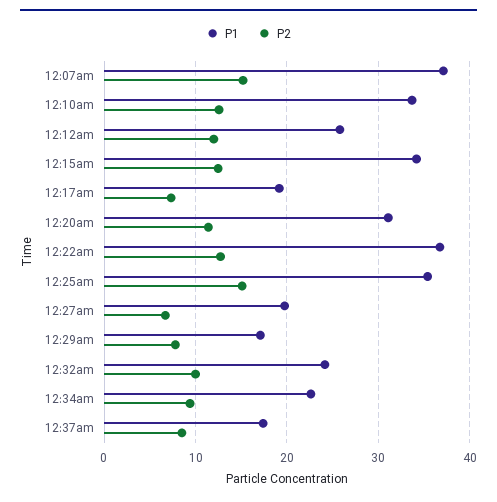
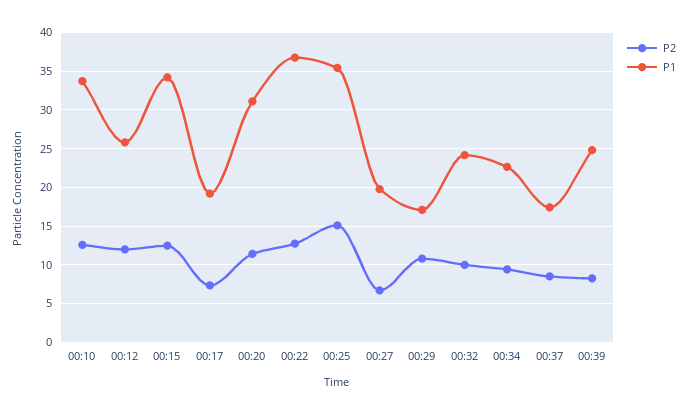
P1, 12:07am: 37 -> none
P2, 12:07am: 15 -> none
P2, 12:29am: 8 -> 11
P2, 00:39: none -> 8
P1, 00:39: none -> 25

